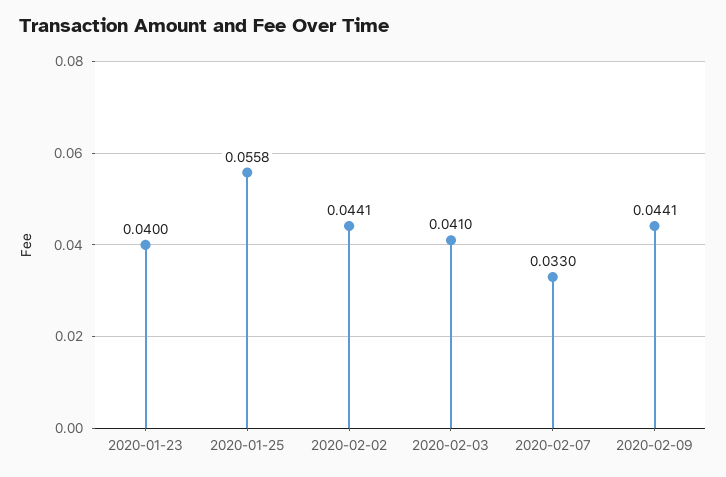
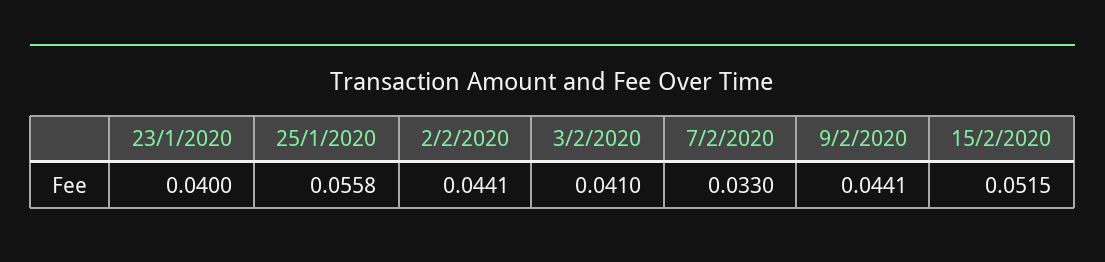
15/2/2020: none -> 0.0515

